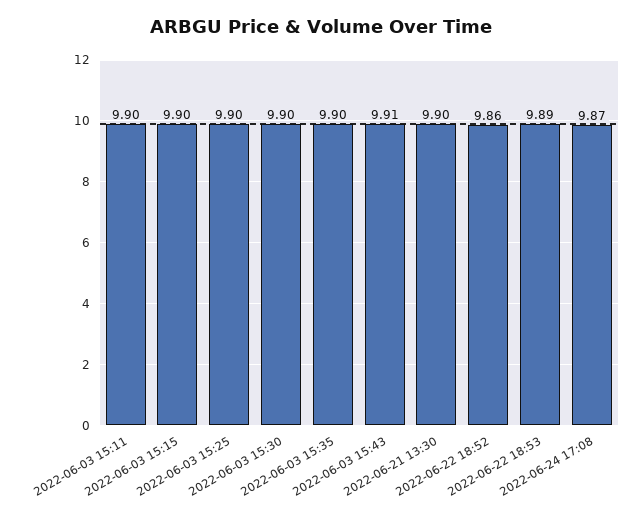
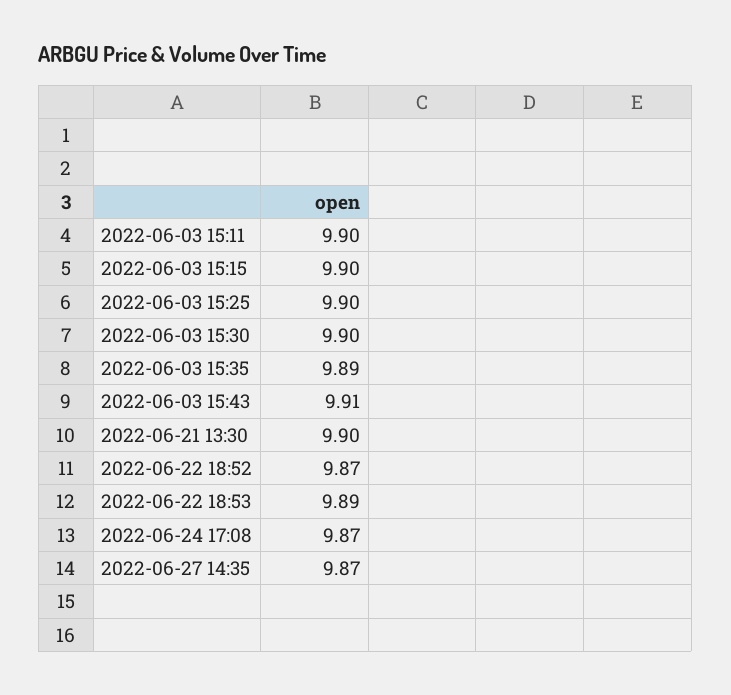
2022-06-03 15:35: 9.9 -> 9.89
2022-06-22 18:52: 9.86 -> 9.87
2022-06-27 14:35: none -> 9.87

